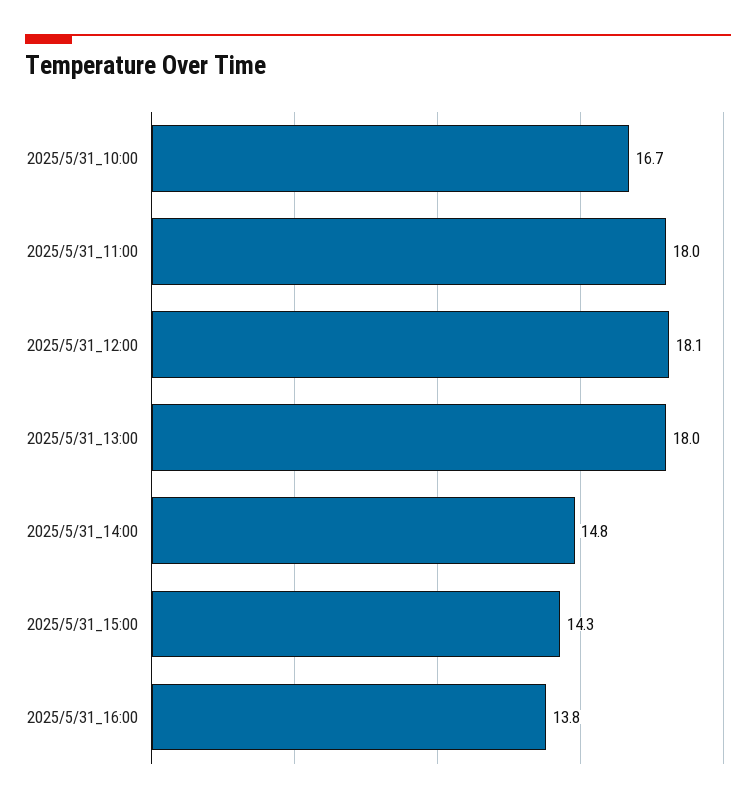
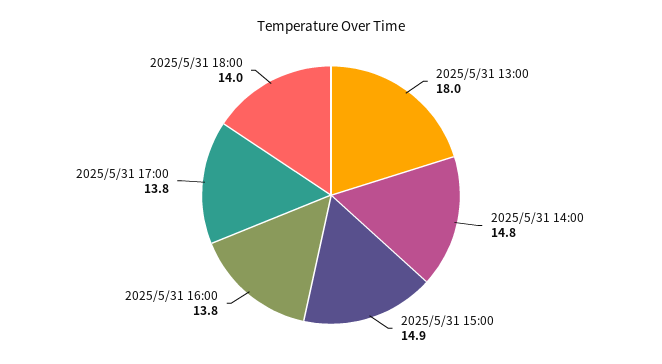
2025/5/31_10:00: 16.7 -> none
2025/5/31_11:00: 18 -> none
2025/5/31_12:00: 18.1 -> none
2025/5/31_15:00: 14.3 -> 14.9
2025/5/31 17:00: none -> 13.8
2025/5/31 18:00: none -> 14

